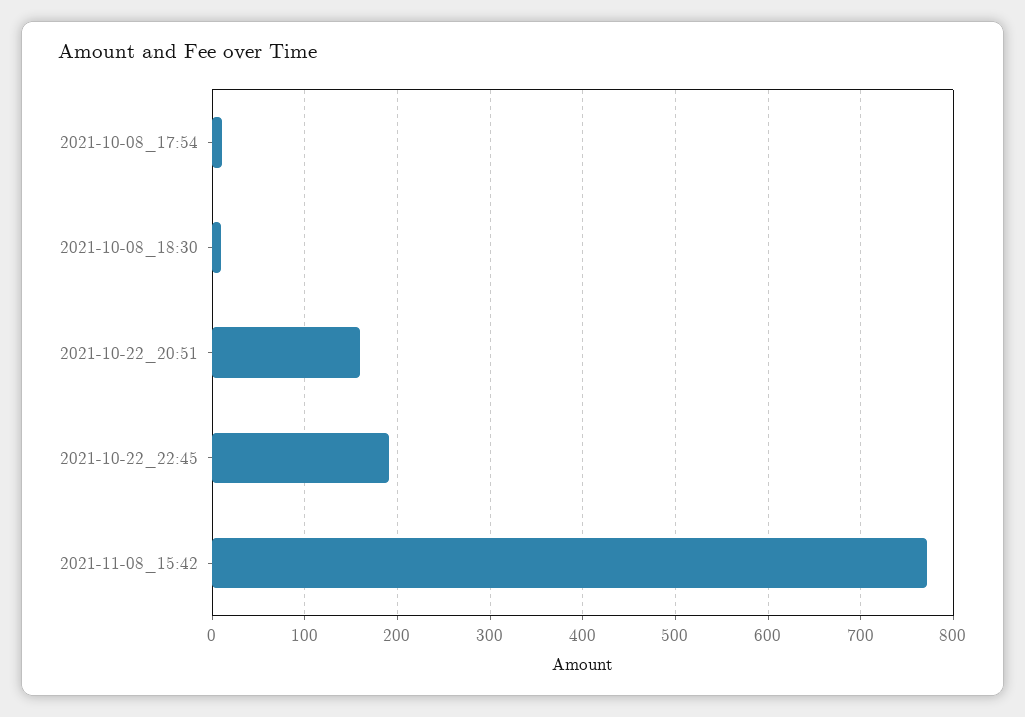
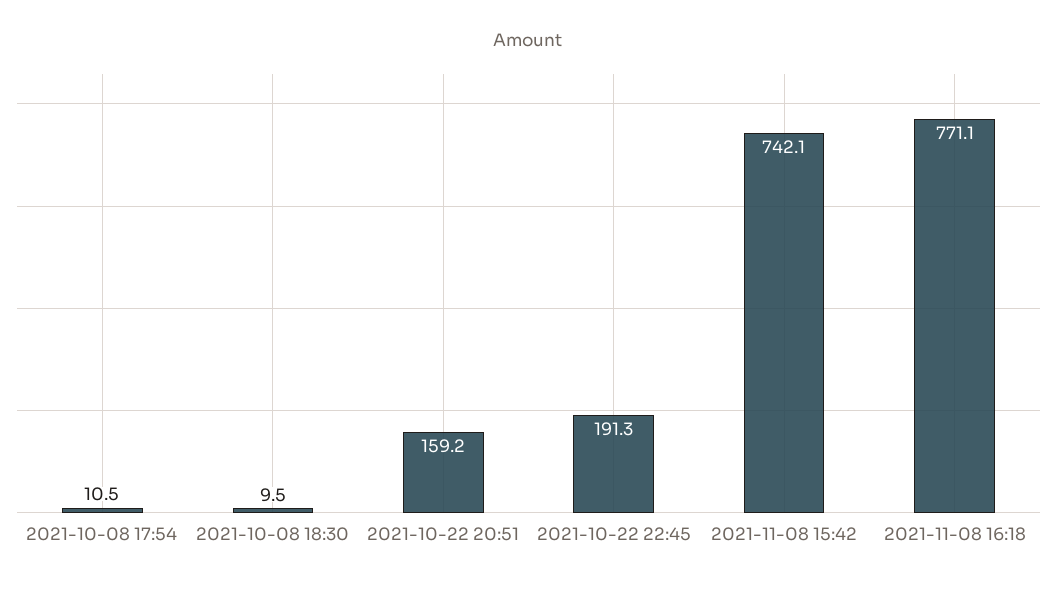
2021-11-08_15:42: 770 -> 742.1
2021-11-08 16:18: none -> 771.1

